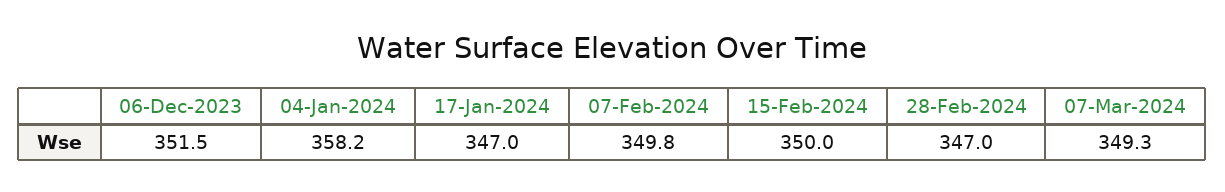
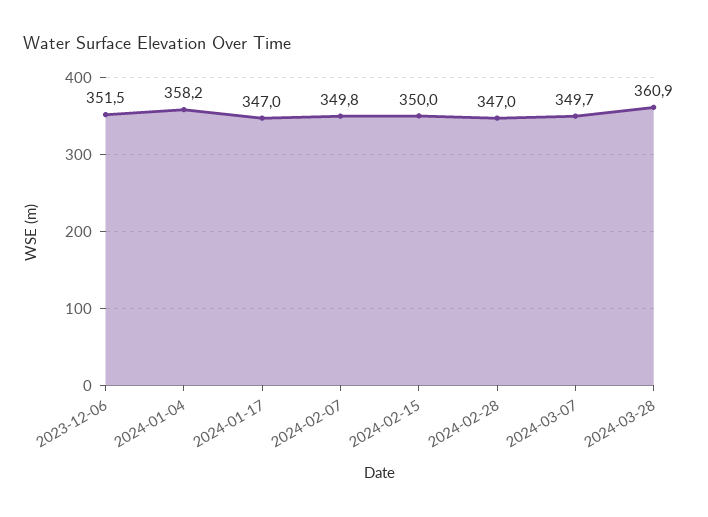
07-Mar-2024: 349.3 -> 349.7
2024-03-28: none -> 360.9

